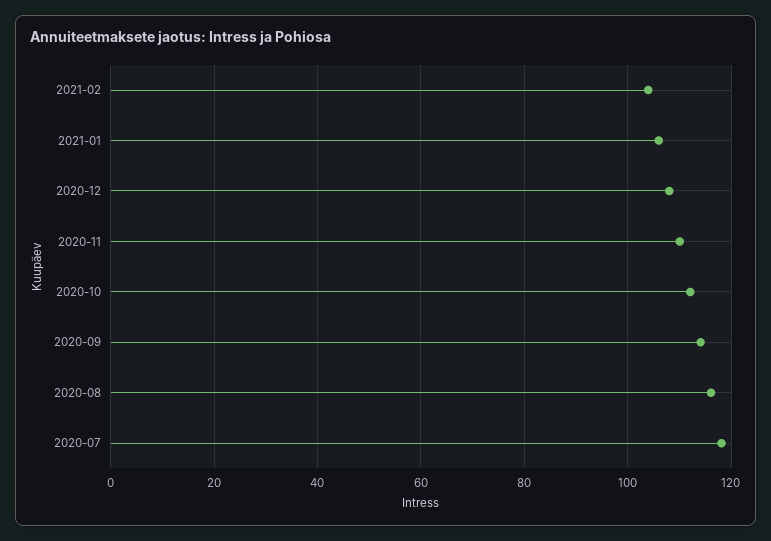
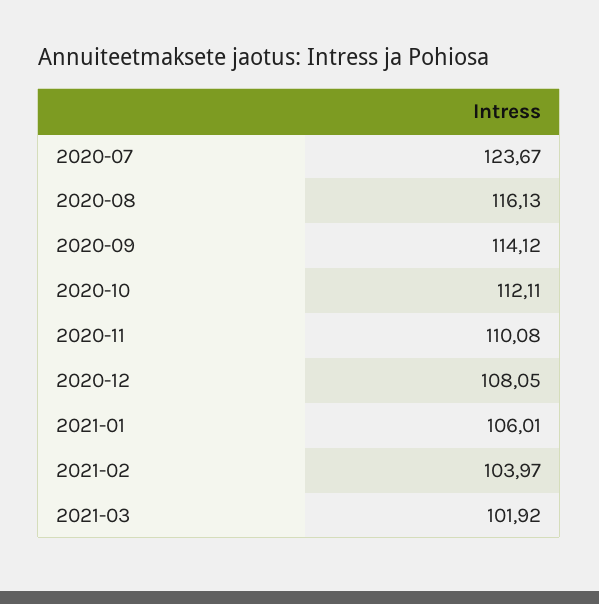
2020-07: 118 -> 123.67
2021-03: none -> 101.92

